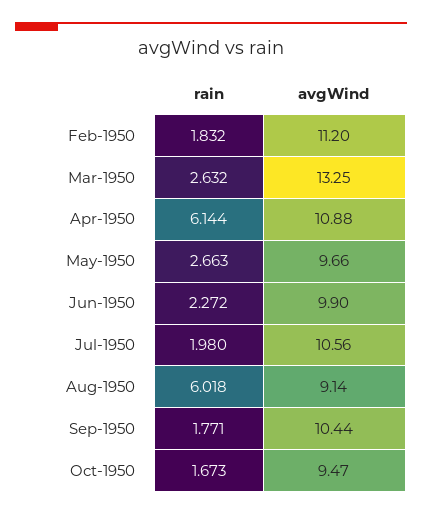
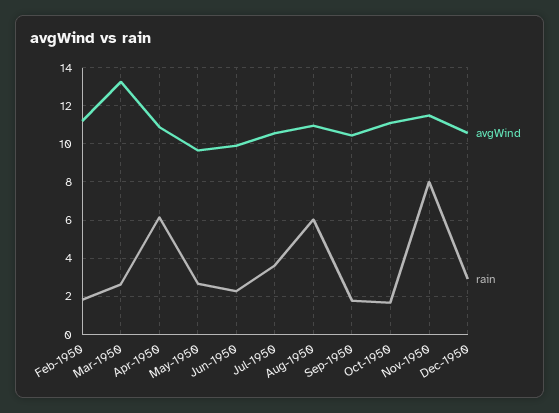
rain, Jul-1950: 1.98 -> 3.5
avgWind, Aug-1950: 9.14 -> 11
avgWind, Oct-1950: 9.47 -> 11
avgWind, Nov-1950: none -> 11.5
rain, Nov-1950: none -> 8
avgWind, Dec-1950: none -> 10.5
rain, Dec-1950: none -> 3

